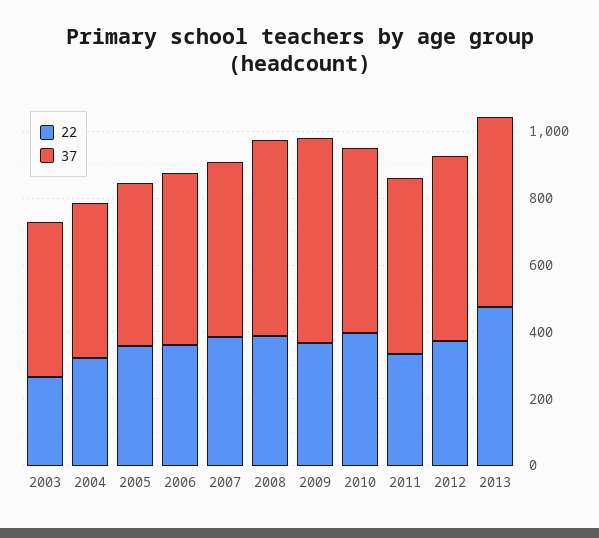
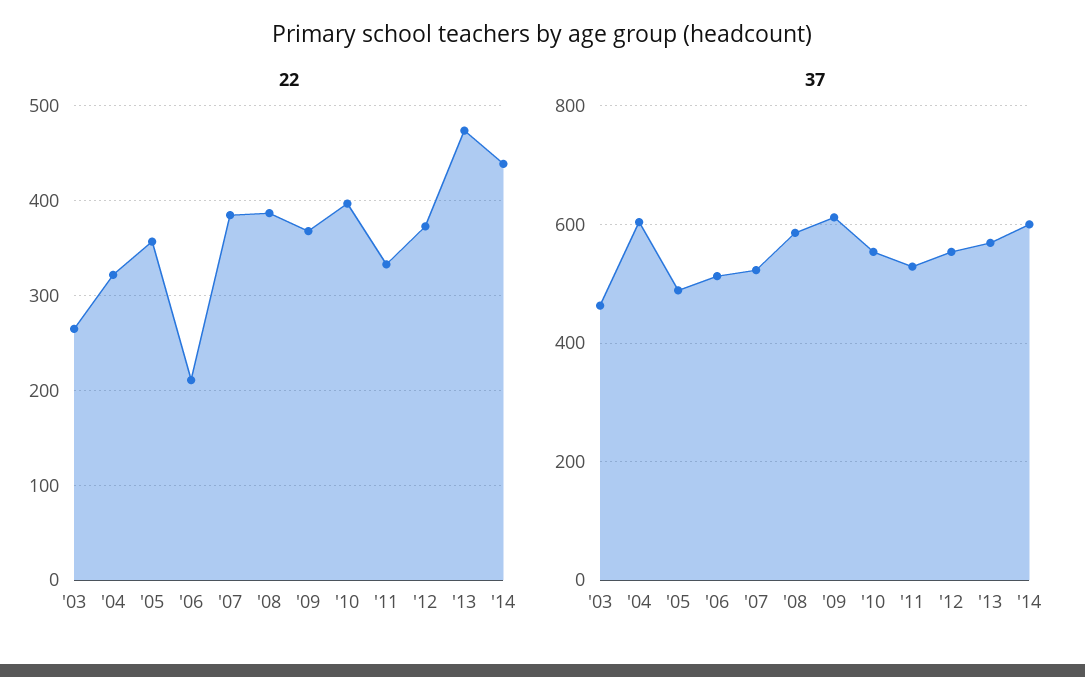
37, 2004: 450 -> 600
22, 2006: 350 -> 210
22, '14: none -> 440
37, '14: none -> 600

